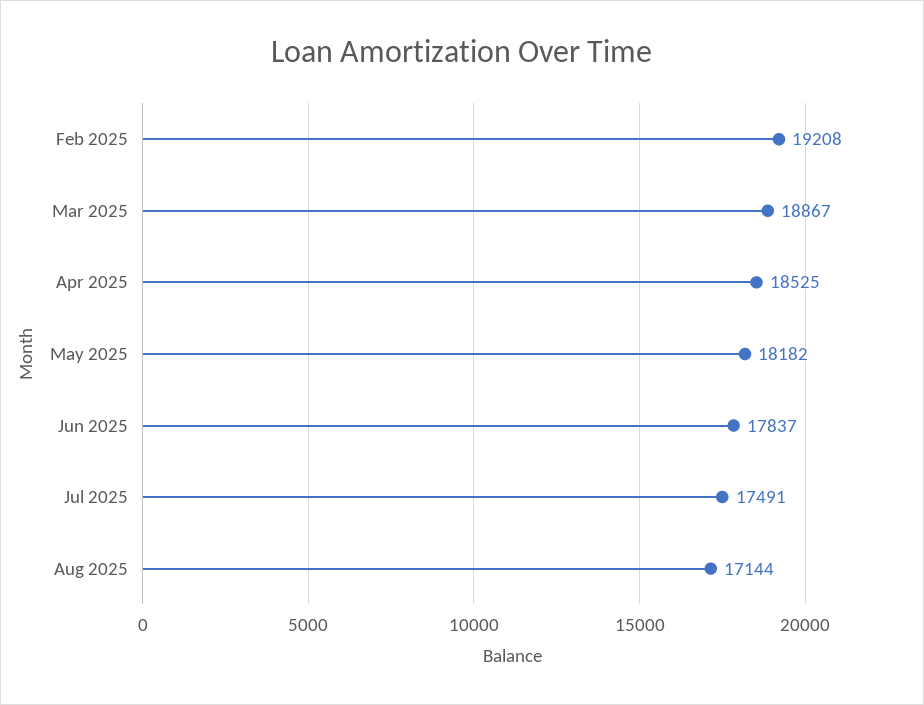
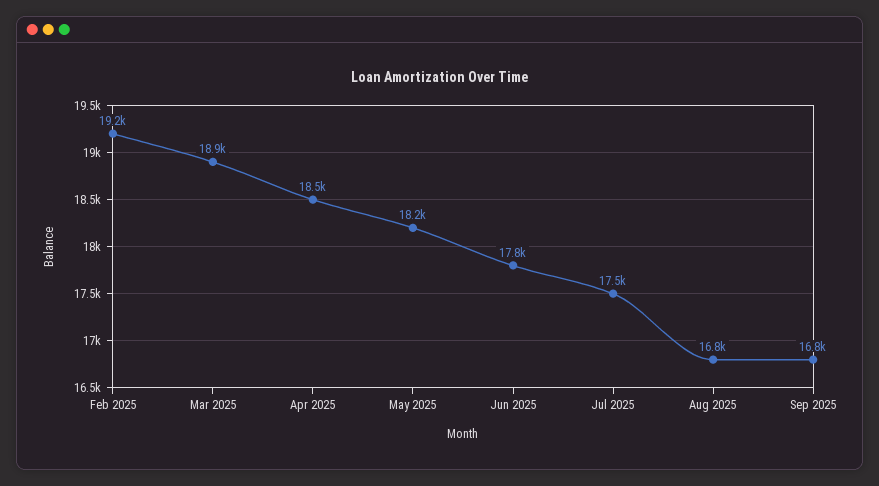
Aug 2025: 17144 -> 16800
Sep 2025: none -> 16800

